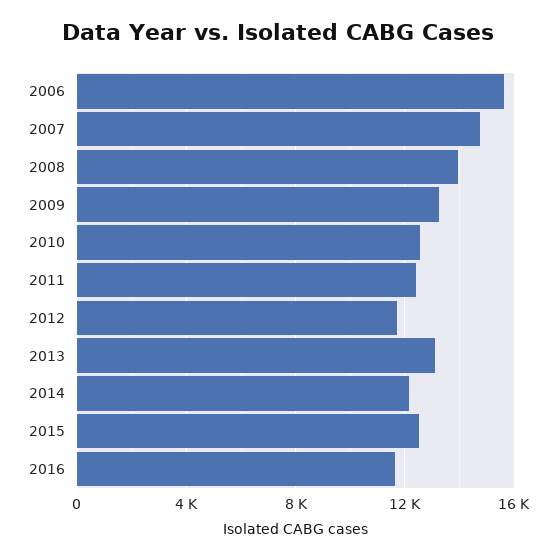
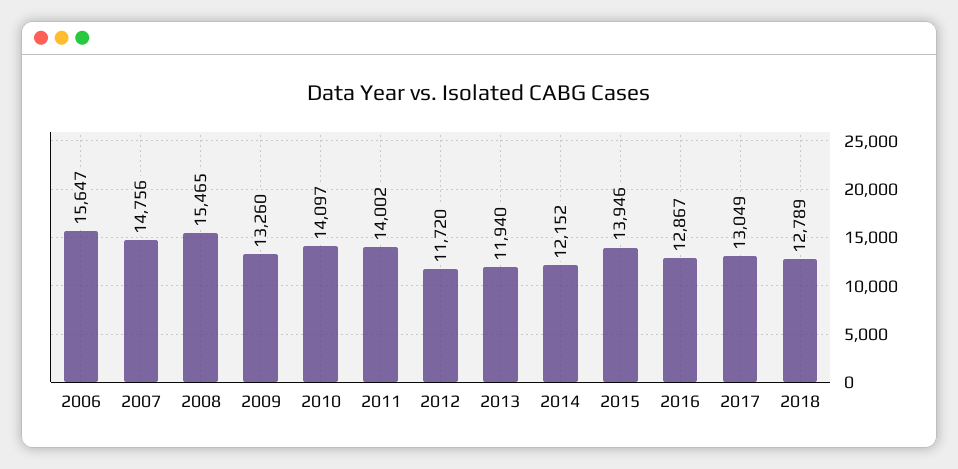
2008: 14000 -> 15465
2010: 12500 -> 14097
2011: 12500 -> 14002
2013: 13000 -> 11940
2015: 12500 -> 13946
2016: 11500 -> 12867
2017: none -> 13049
2018: none -> 12789

